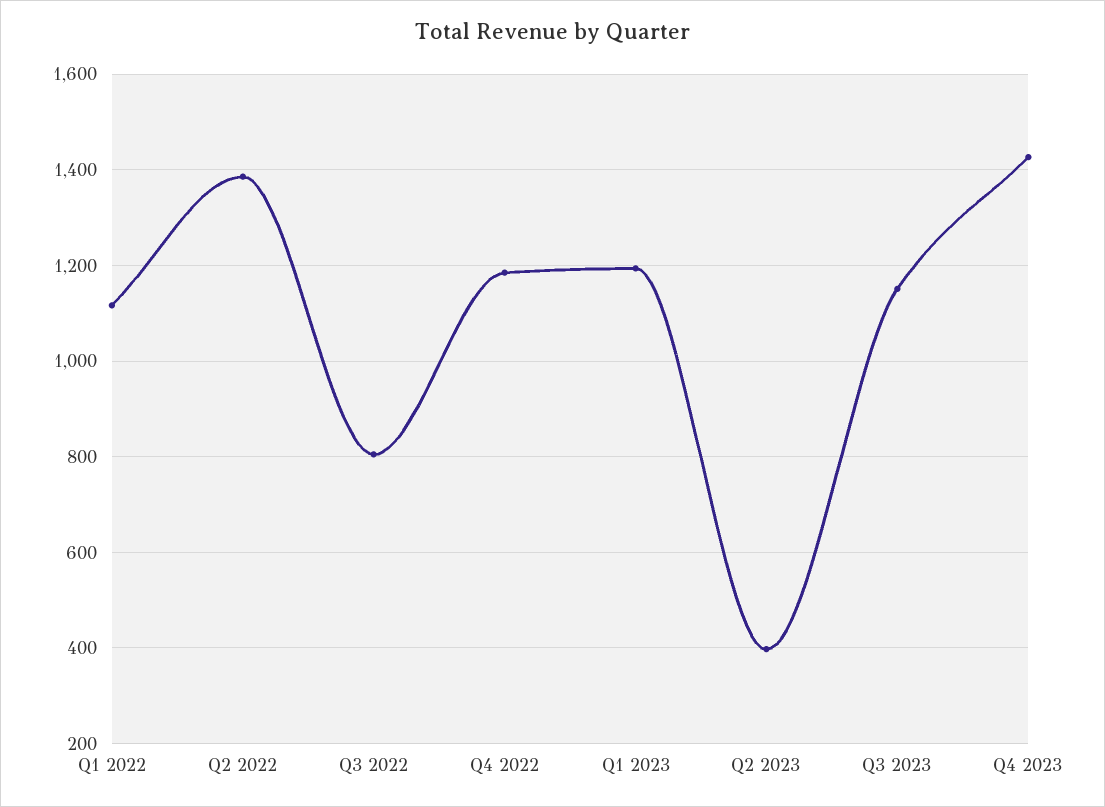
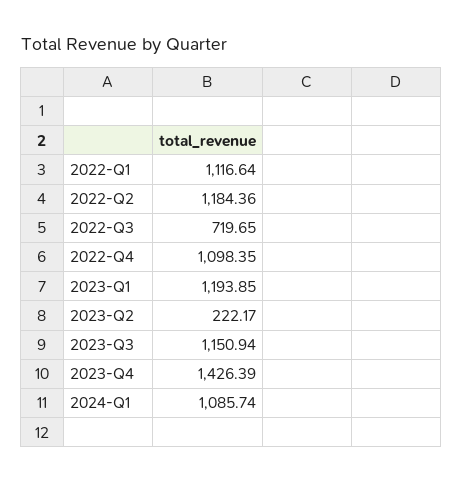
Q2 2022: 1380 -> 1184.36
Q3 2022: 800 -> 719.65
Q4 2022: 1180 -> 1098.35
Q2 2023: 400 -> 222.17
2024-Q1: none -> 1085.74

